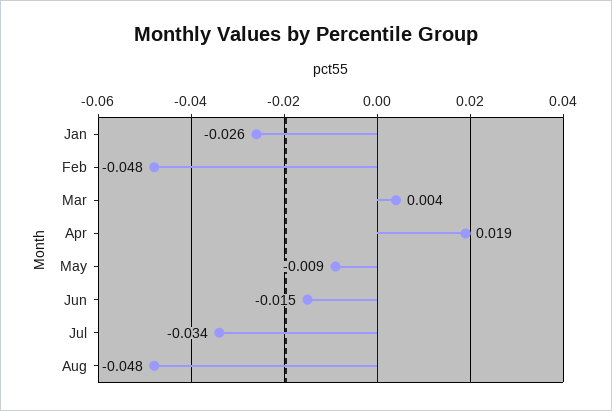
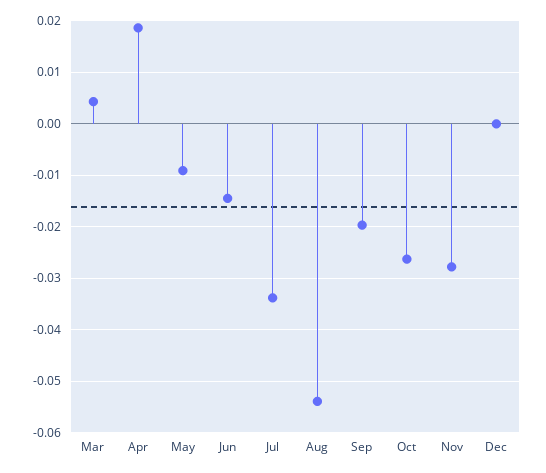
Jan: -0.026 -> none
Feb: -0.048 -> none
Aug: -0.048 -> -0.054
Sep: none -> -0.02
Oct: none -> -0.026
Nov: none -> -0.028
Dec: none -> 0

